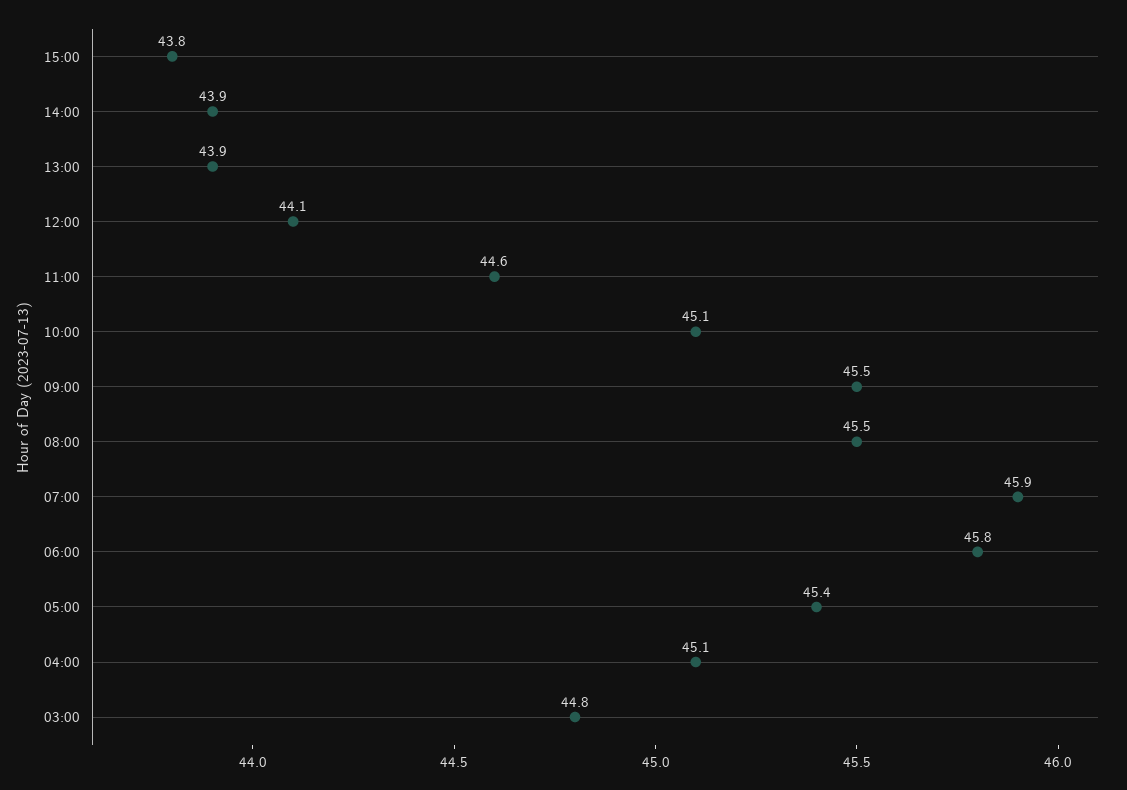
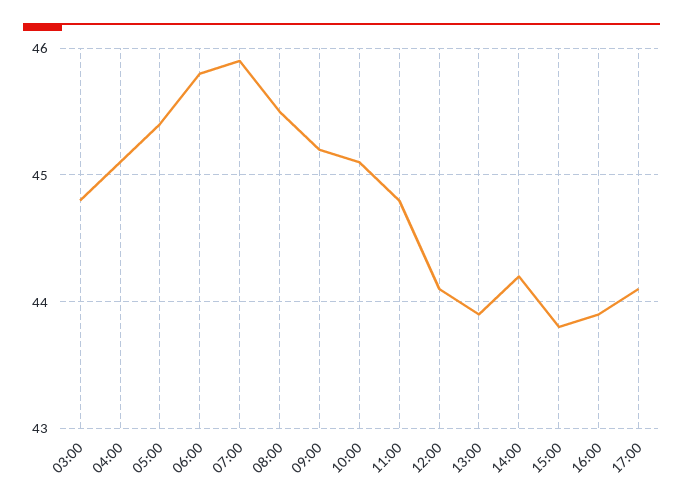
14:00: 43.9 -> 44.2
11:00: 44.6 -> 44.8
09:00: 45.5 -> 45.2
16:00: none -> 43.9
17:00: none -> 44.1

